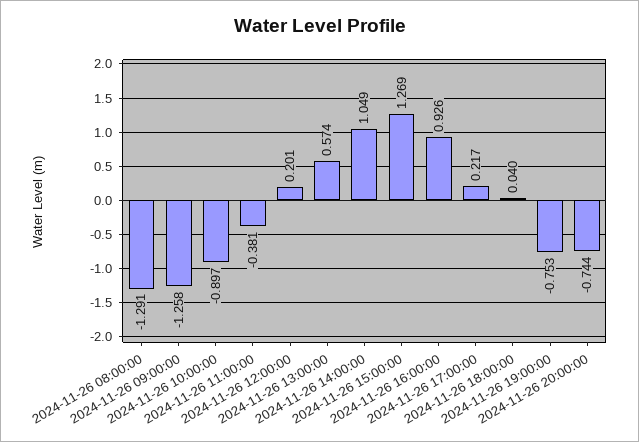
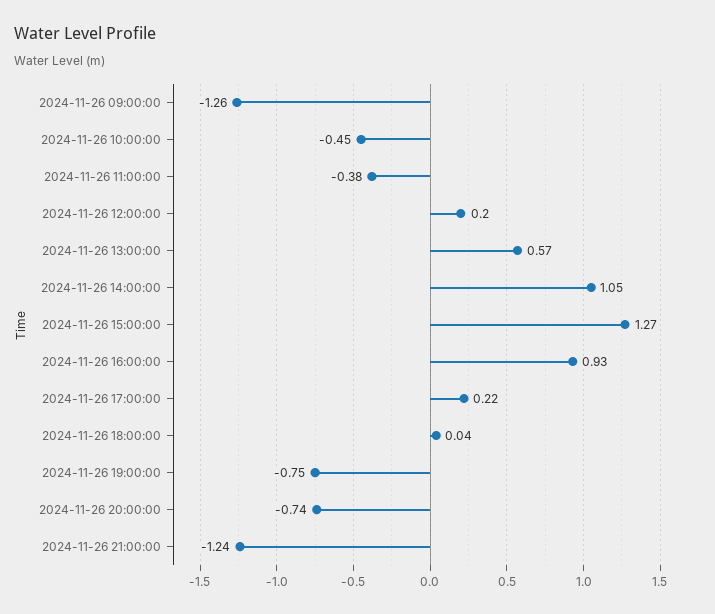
2024-11-26 08:00:00: -1.291 -> none
2024-11-26 10:00:00: -0.897 -> -0.45
2024-11-26 21:00:00: none -> -1.24

